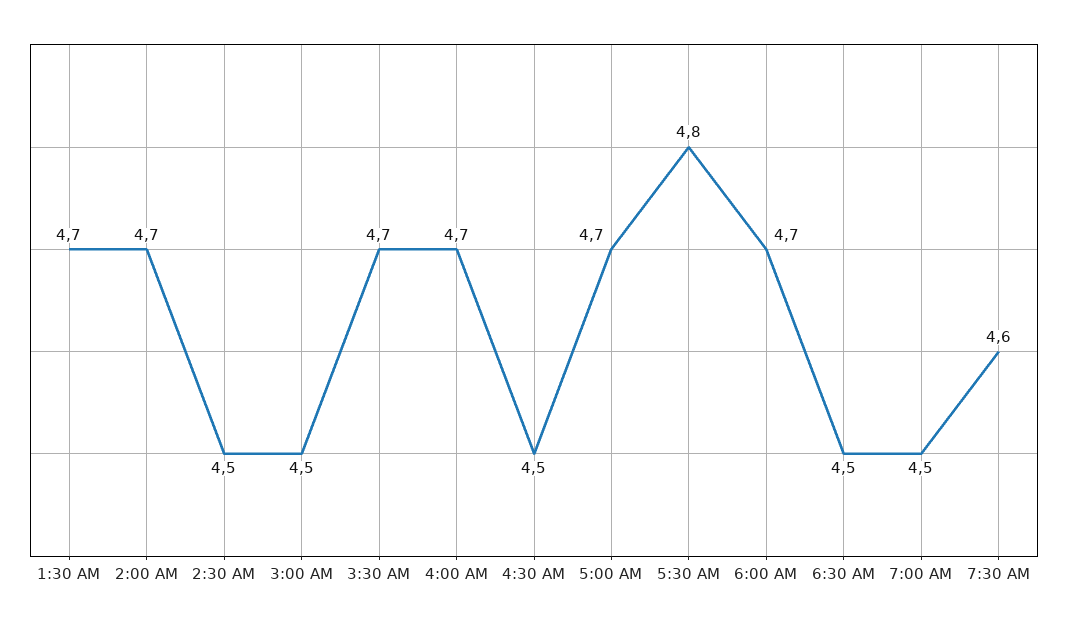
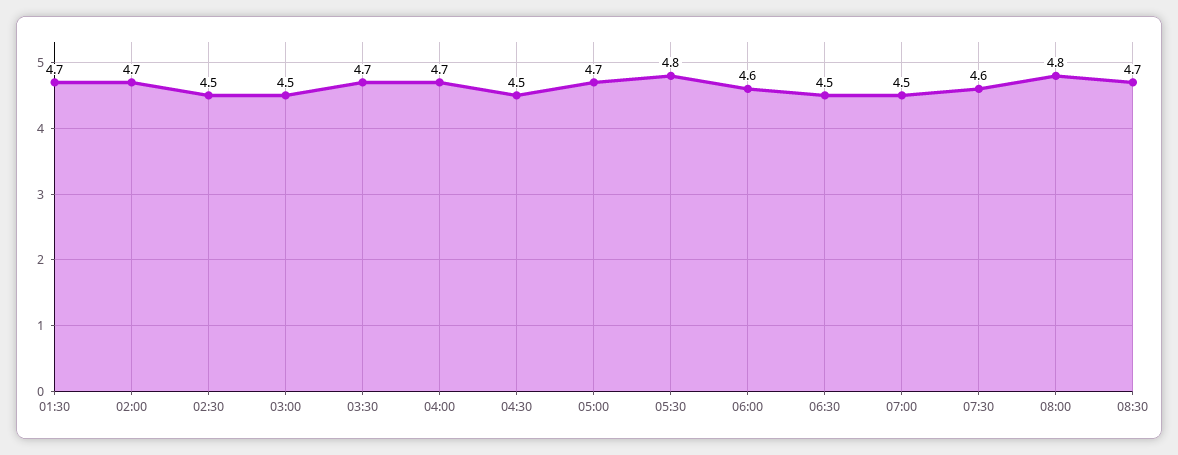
6:00 AM: 4.7 -> 4.6
08:00: none -> 4.8
08:30: none -> 4.7

